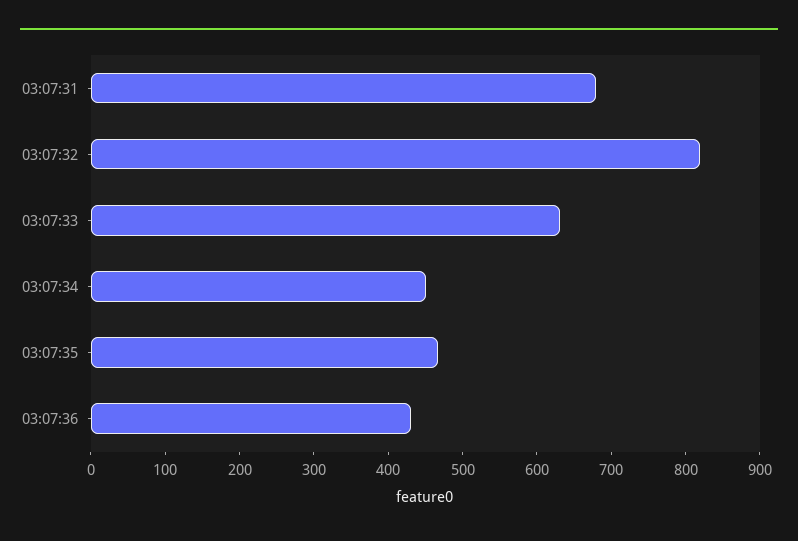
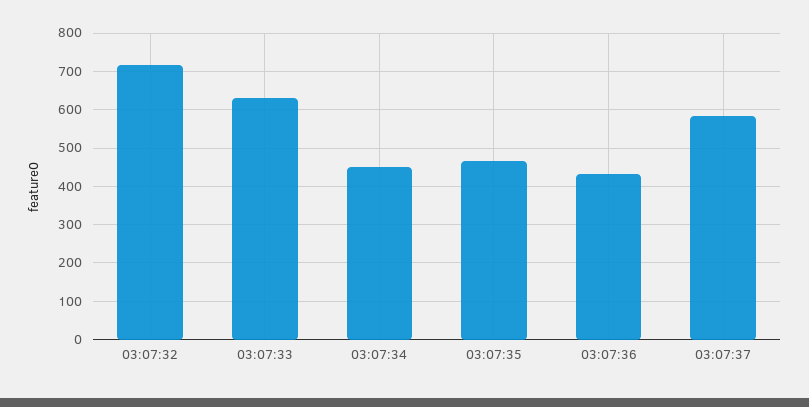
03:07:31: 680 -> none
03:07:32: 820 -> 720
03:07:37: none -> 580

